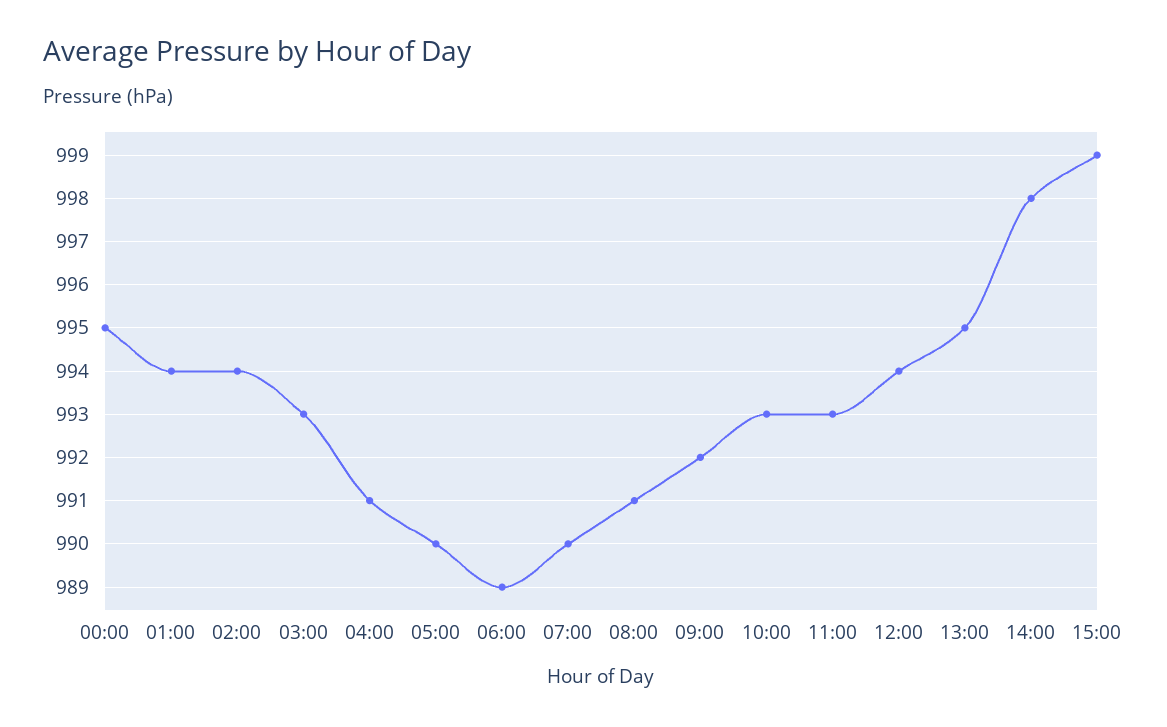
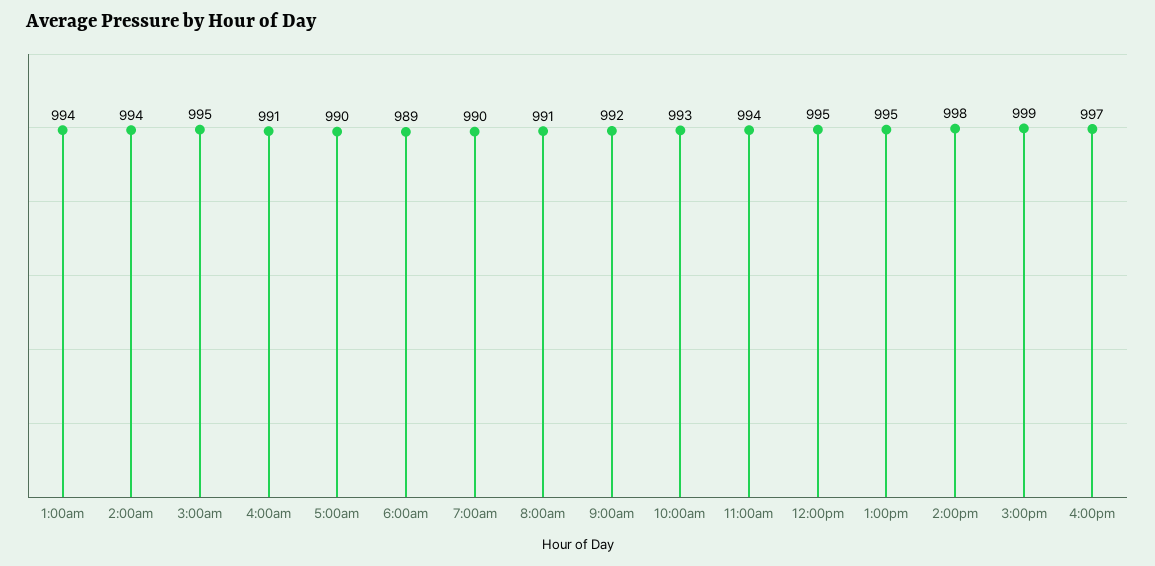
00:00: 995 -> none
03:00: 993 -> 995
11:00: 993 -> 994
12:00: 994 -> 995
4:00pm: none -> 997

